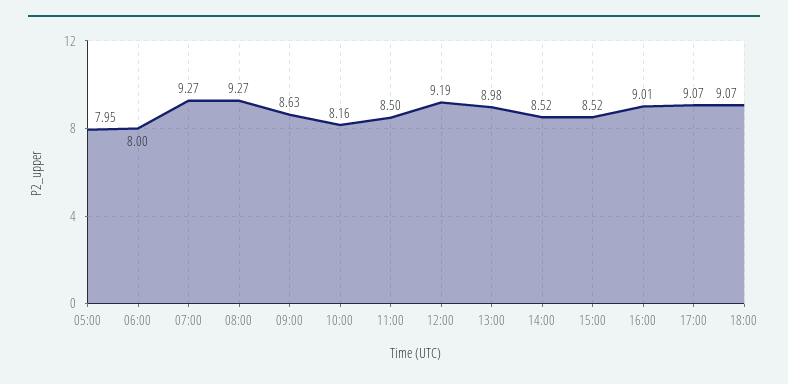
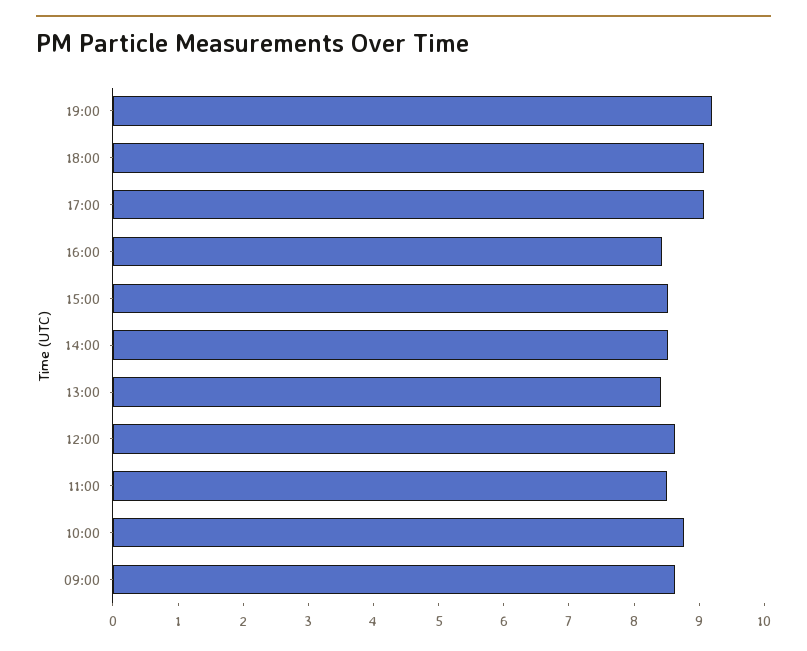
05:00: 7.95 -> none
06:00: 8 -> none
07:00: 9.27 -> none
08:00: 9.27 -> none
10:00: 8.16 -> 8.8
12:00: 9.19 -> 8.6
13:00: 8.98 -> 8.4
16:00: 9.01 -> 8.4
19:00: none -> 9.2

